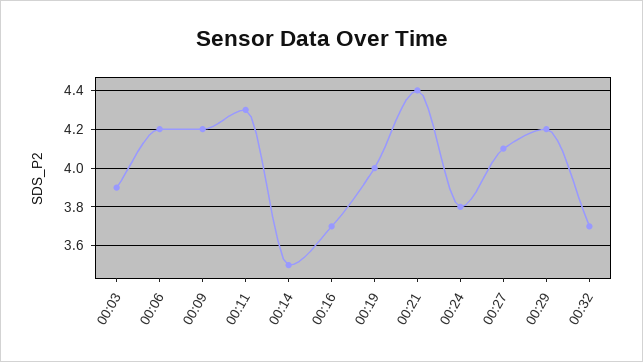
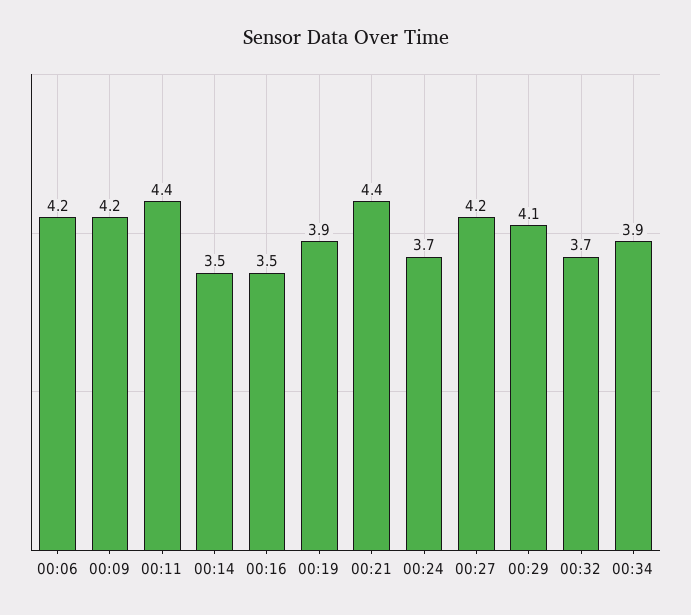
00:03: 3.9 -> none
00:11: 4.3 -> 4.4
00:16: 3.7 -> 3.5
00:19: 4 -> 3.9
00:24: 3.8 -> 3.7
00:27: 4.1 -> 4.2
00:29: 4.2 -> 4.1
00:34: none -> 3.9

